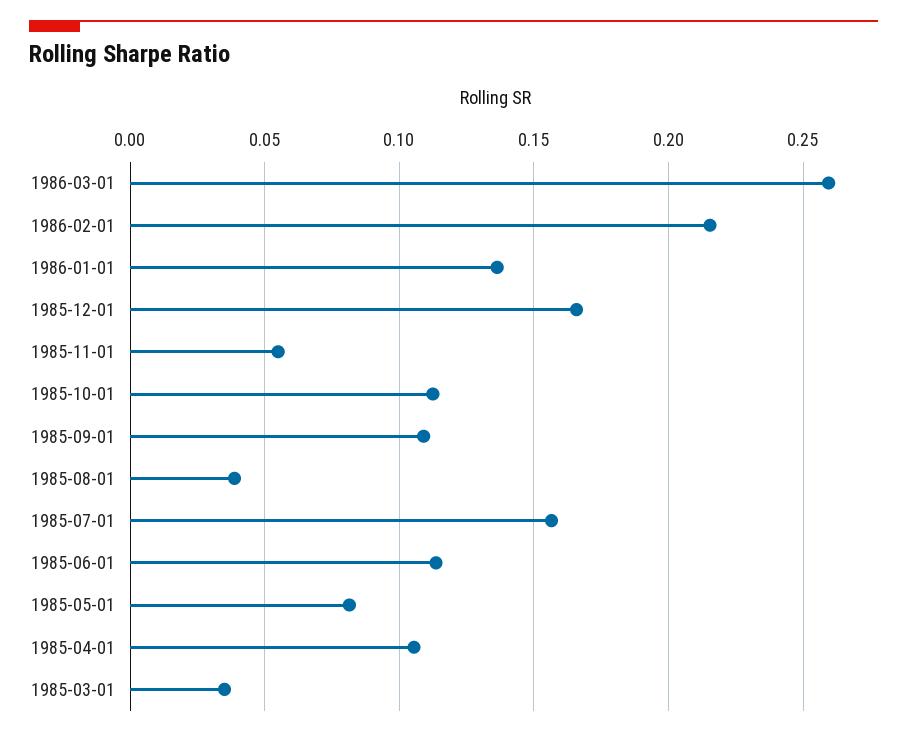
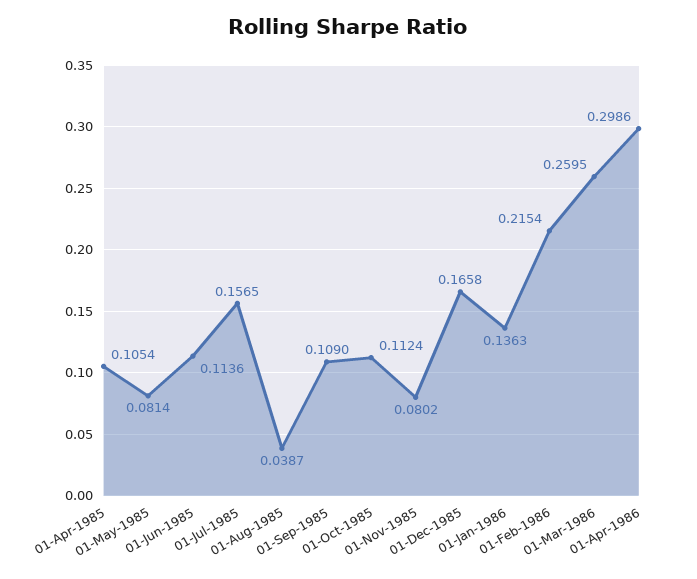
1985-11-01: 0.055 -> 0.0802
1985-03-01: 0.035 -> none
01-Apr-1986: none -> 0.2986

